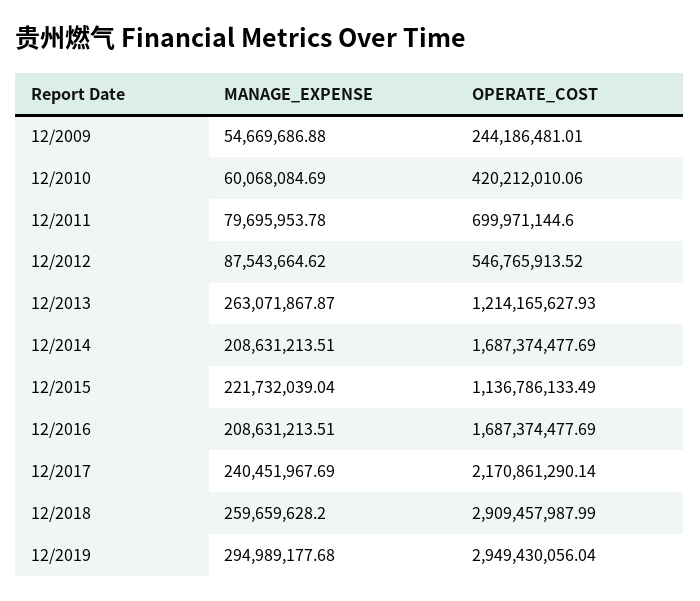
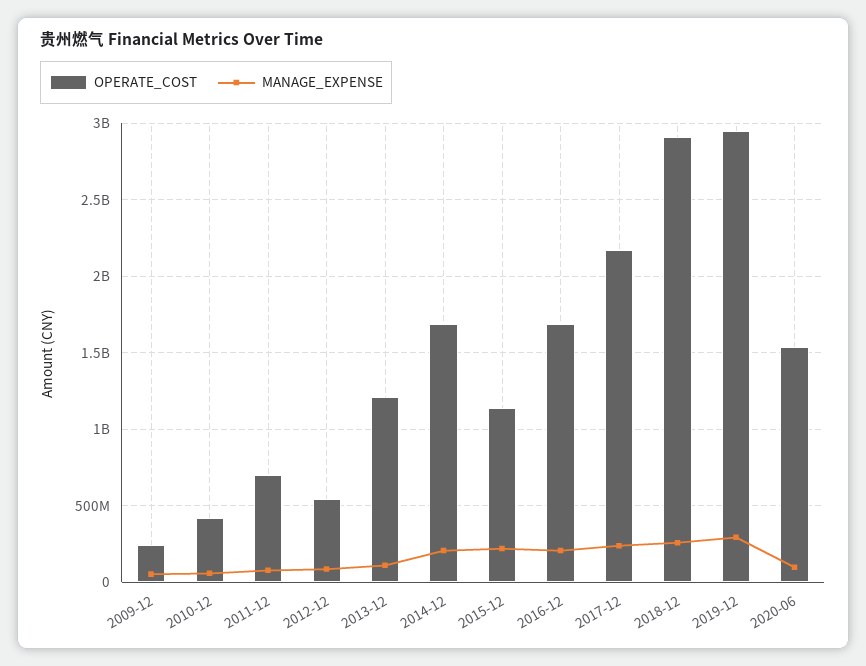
MANAGE_EXPENSE, 12/2013: 263071867.87 -> 100000000
OPERATE_COST, 2020-06: none -> 1550000000
MANAGE_EXPENSE, 2020-06: none -> 100000000

